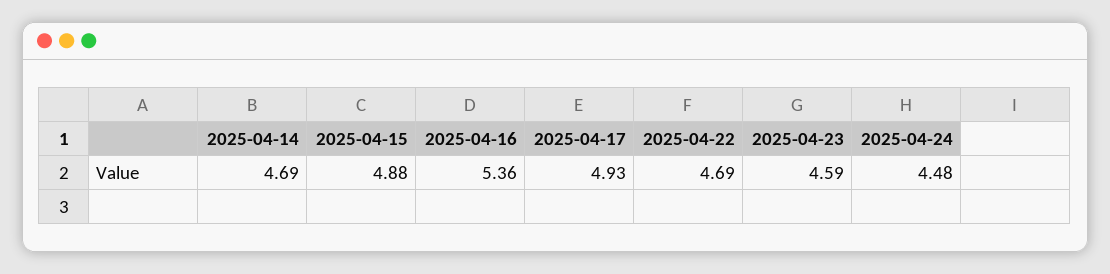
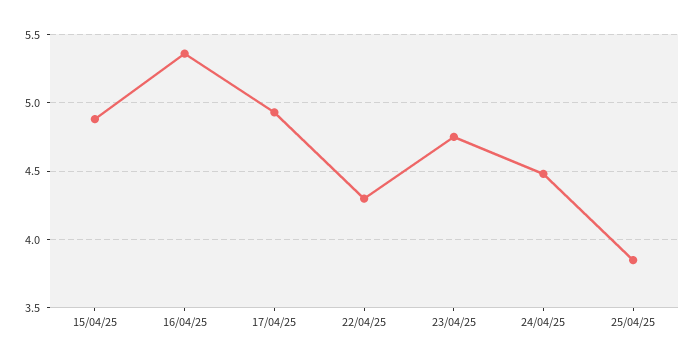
2025-04-14: 4.69 -> none
2025-04-22: 4.69 -> 4.3
2025-04-23: 4.59 -> 4.75
25/04/25: none -> 3.85

